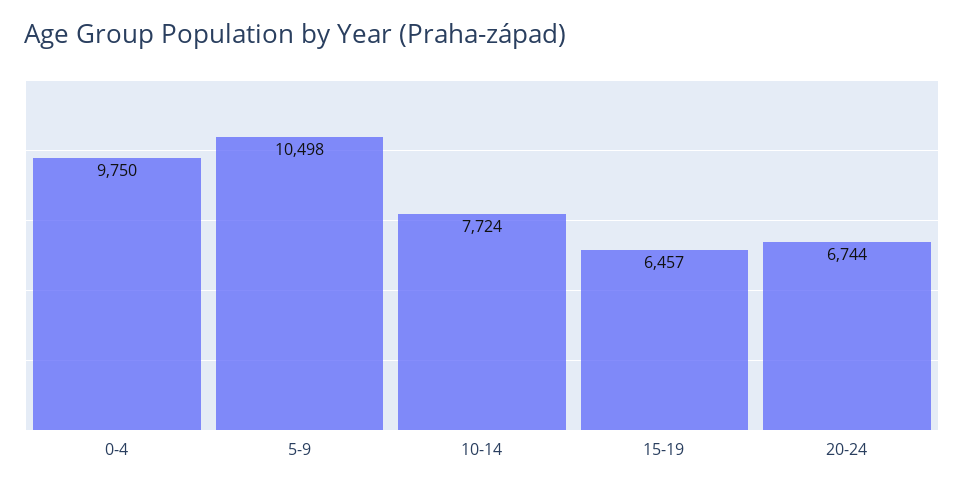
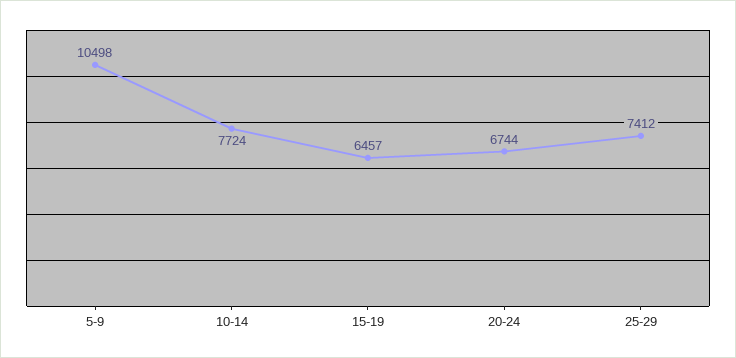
0-4: 9750 -> none
25-29: none -> 7412

